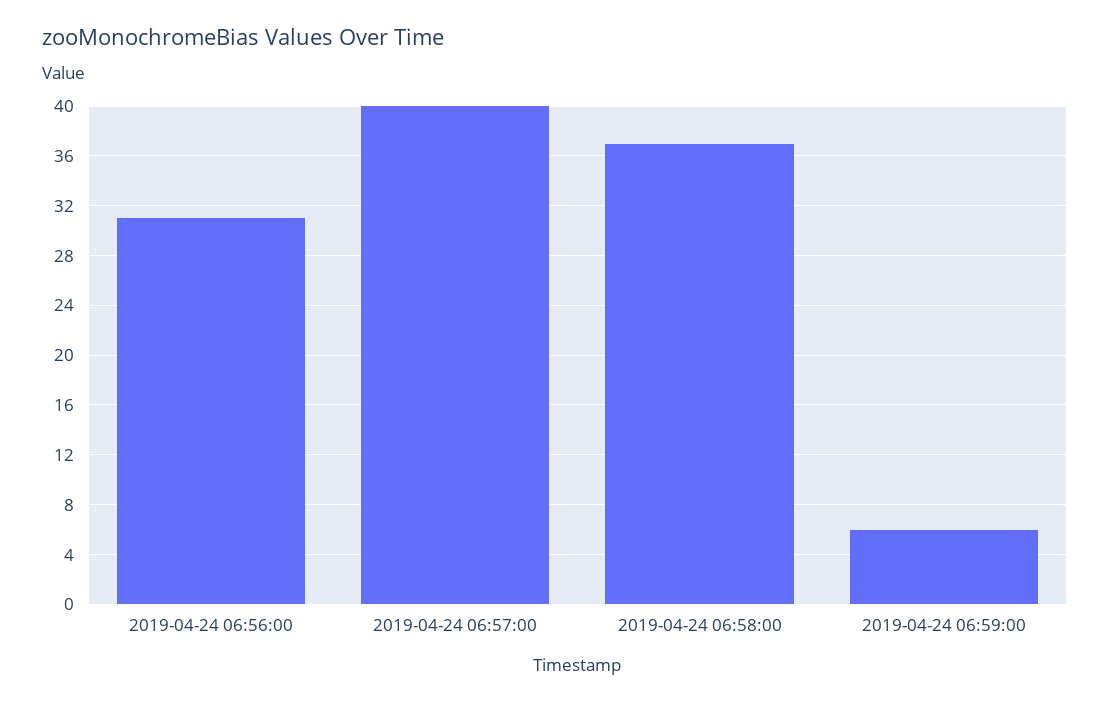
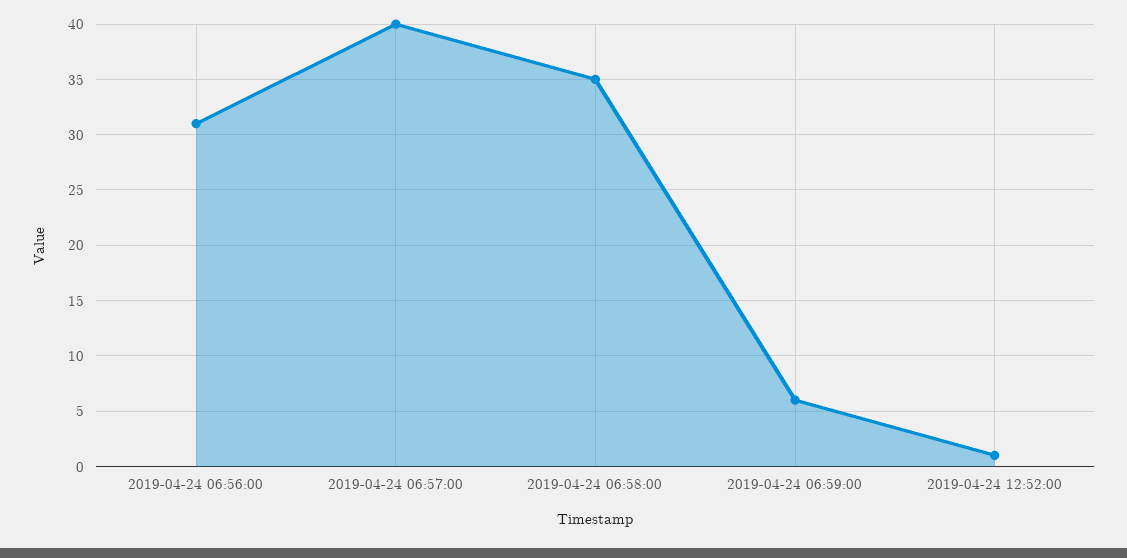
2019-04-24 06:58:00: 37 -> 35
2019-04-24 12:52:00: none -> 1

